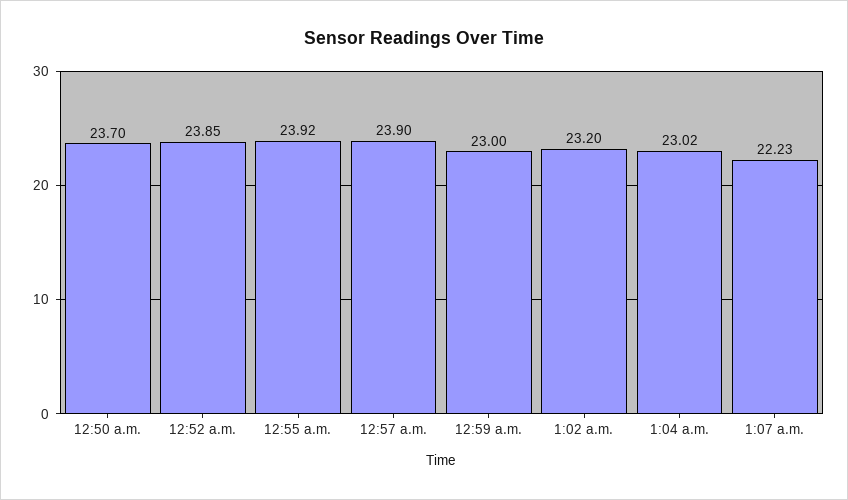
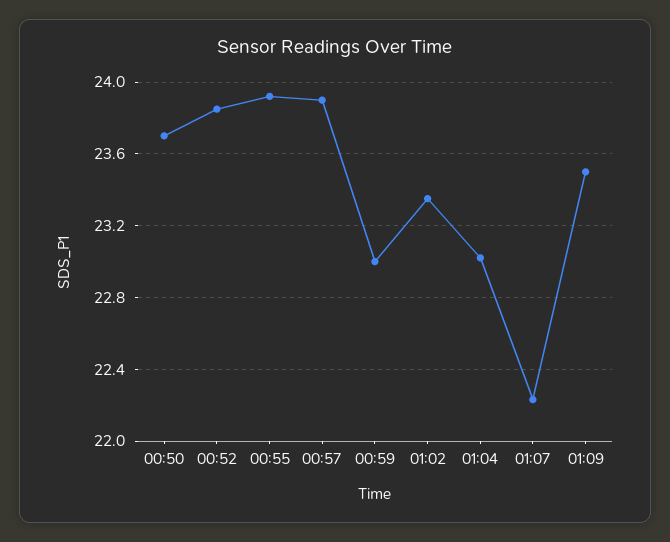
1:02 a.m.: 23.2 -> 23.35
01:09: none -> 23.5

